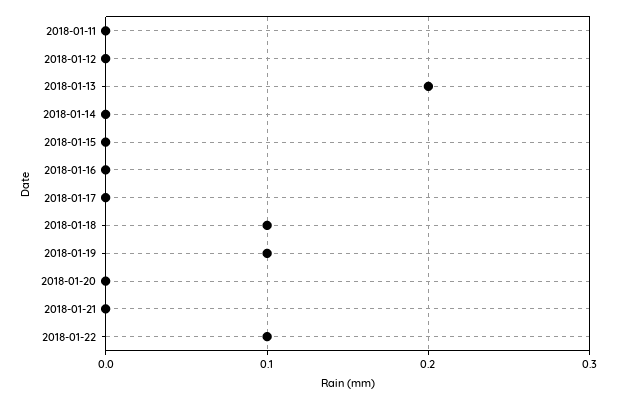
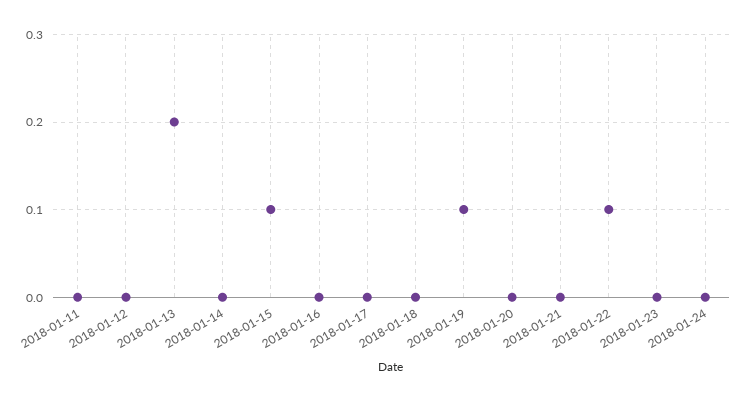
2018-01-15: 0 -> 0.1
2018-01-18: 0.1 -> 0
2018-01-23: none -> 0
2018-01-24: none -> 0

